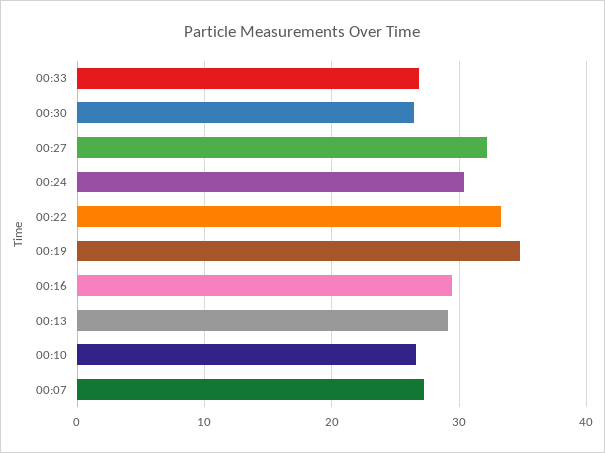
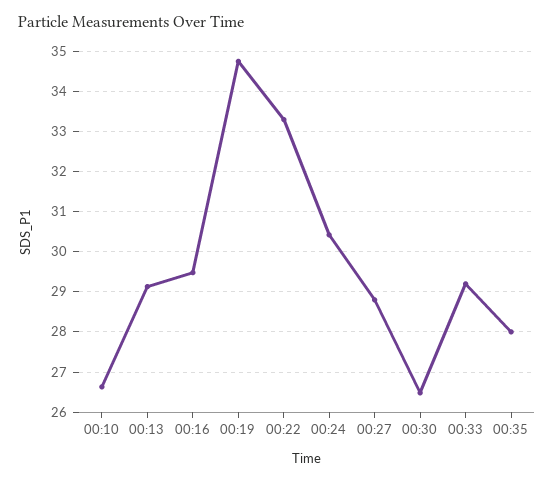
00:33: 27 -> 29.2
00:27: 32 -> 28.8
00:07: 27 -> none
00:35: none -> 28

